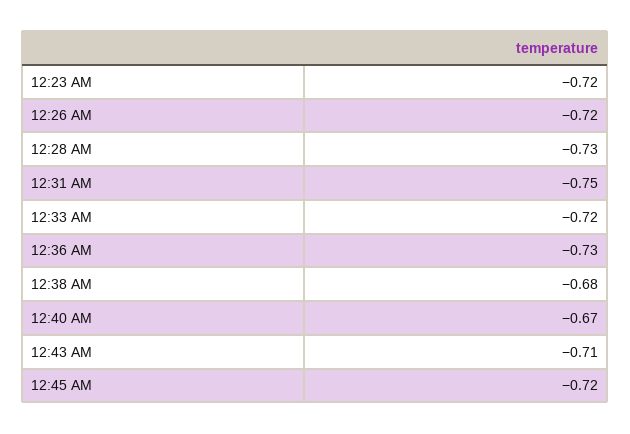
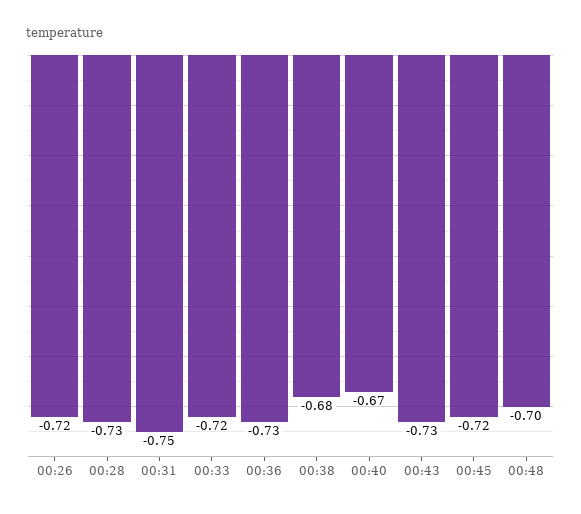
12:23 AM: -0.72 -> none
12:43 AM: -0.71 -> -0.73
00:48: none -> -0.7

